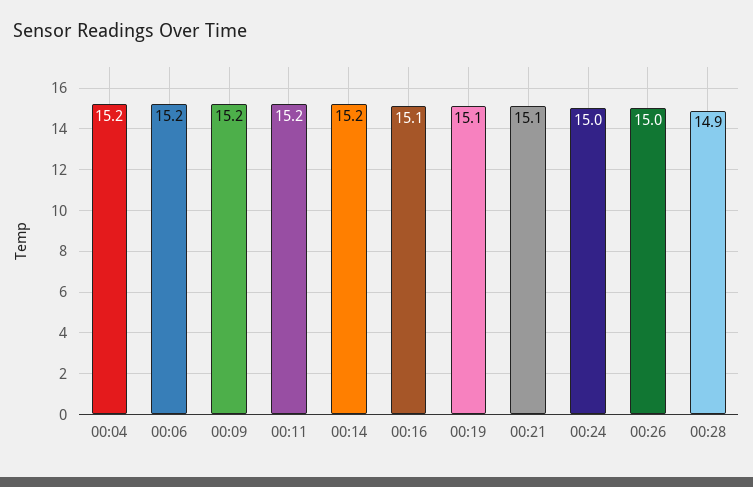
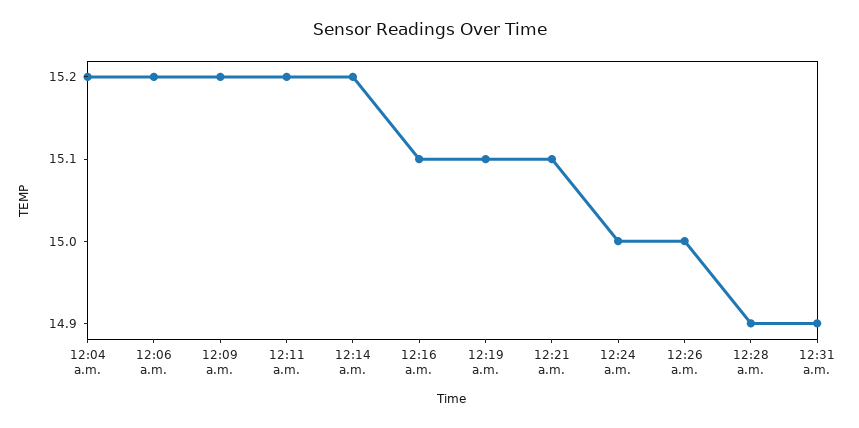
12:31 a.m.: none -> 14.9

